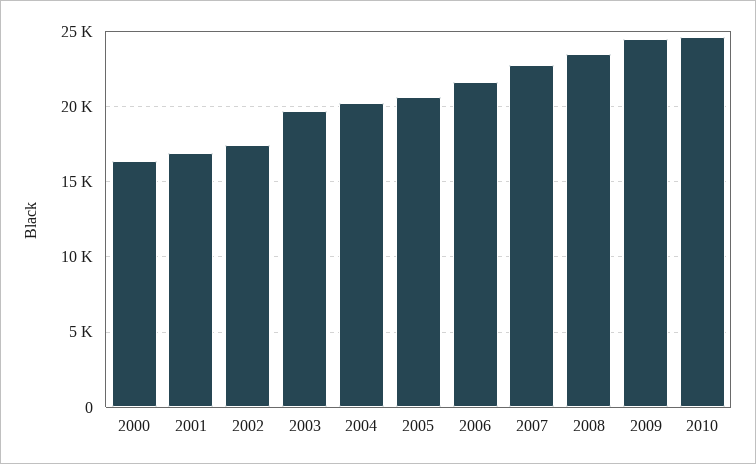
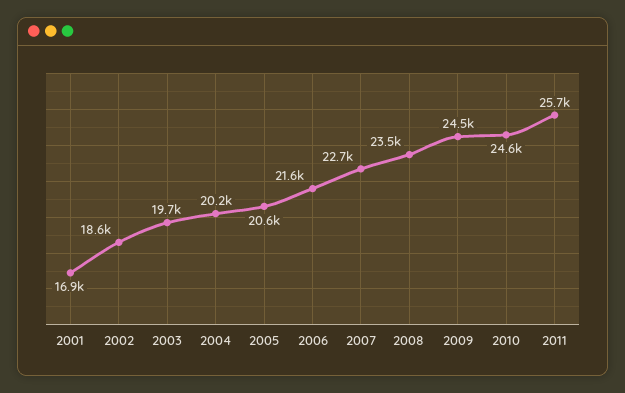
2000: 16500 -> none
2002: 17500 -> 18600
2011: none -> 25700

